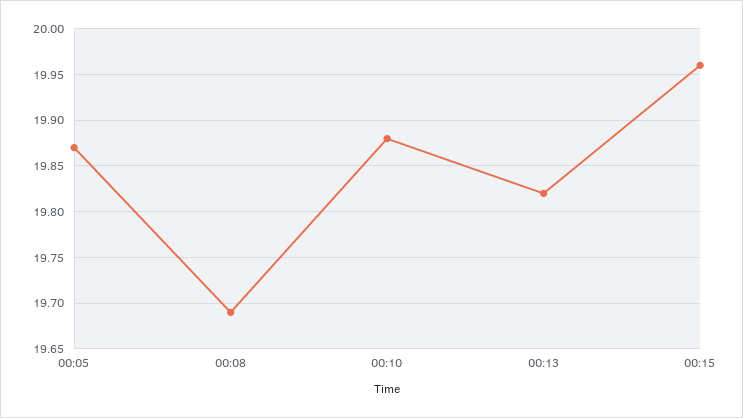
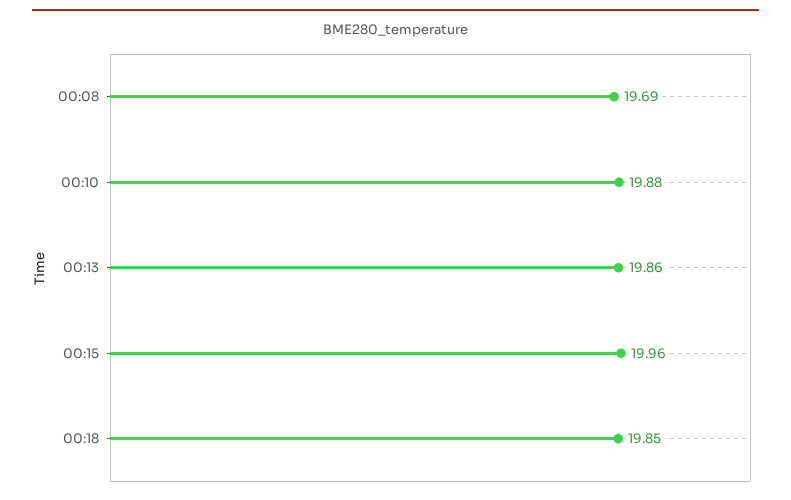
00:05: 19.87 -> none
00:13: 19.82 -> 19.86
00:18: none -> 19.85

